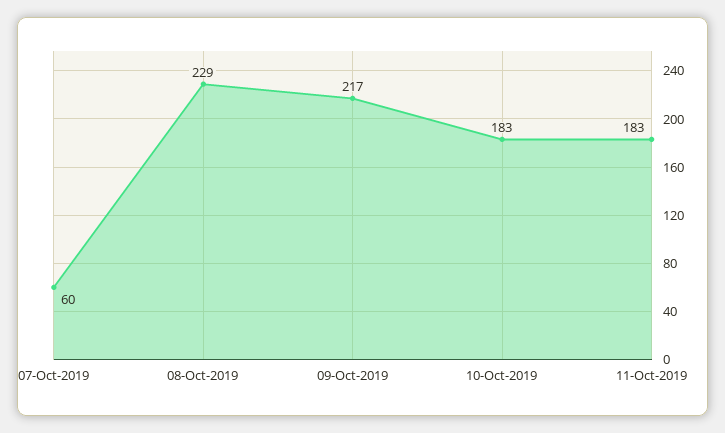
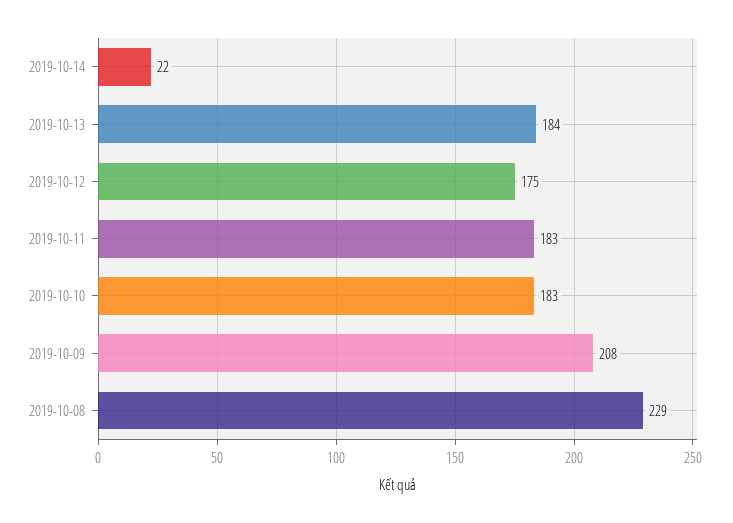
07-Oct-2019: 60 -> none
09-Oct-2019: 217 -> 208
2019-10-14: none -> 22
2019-10-13: none -> 184
2019-10-12: none -> 175

